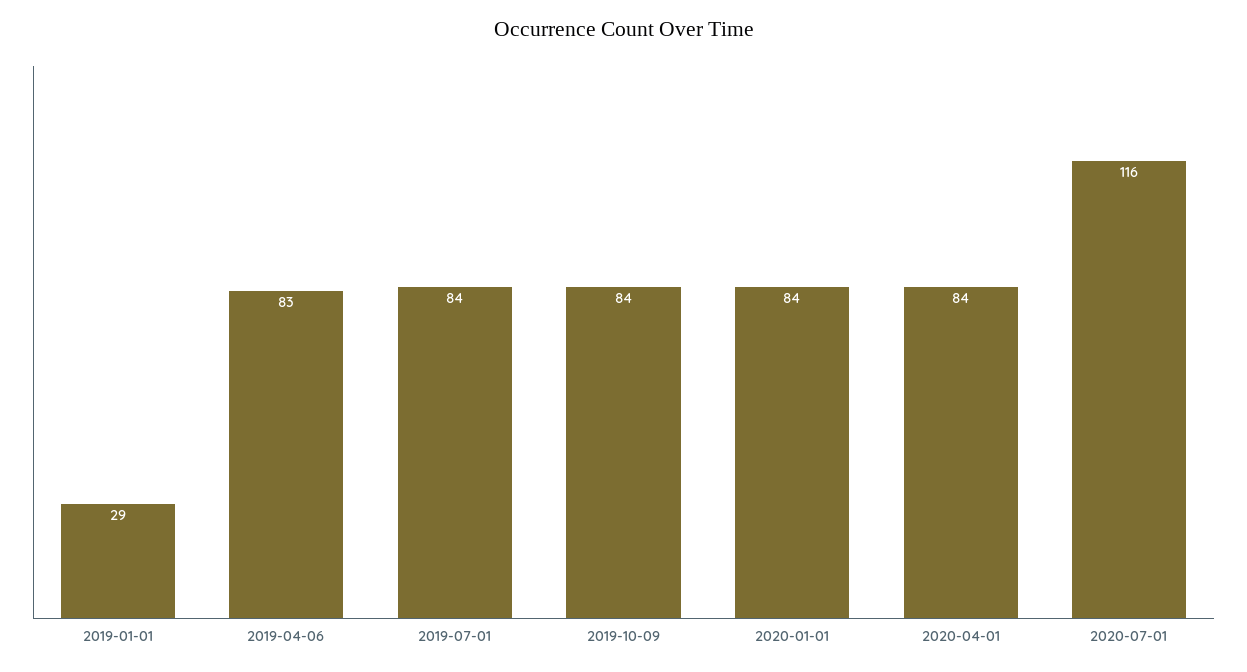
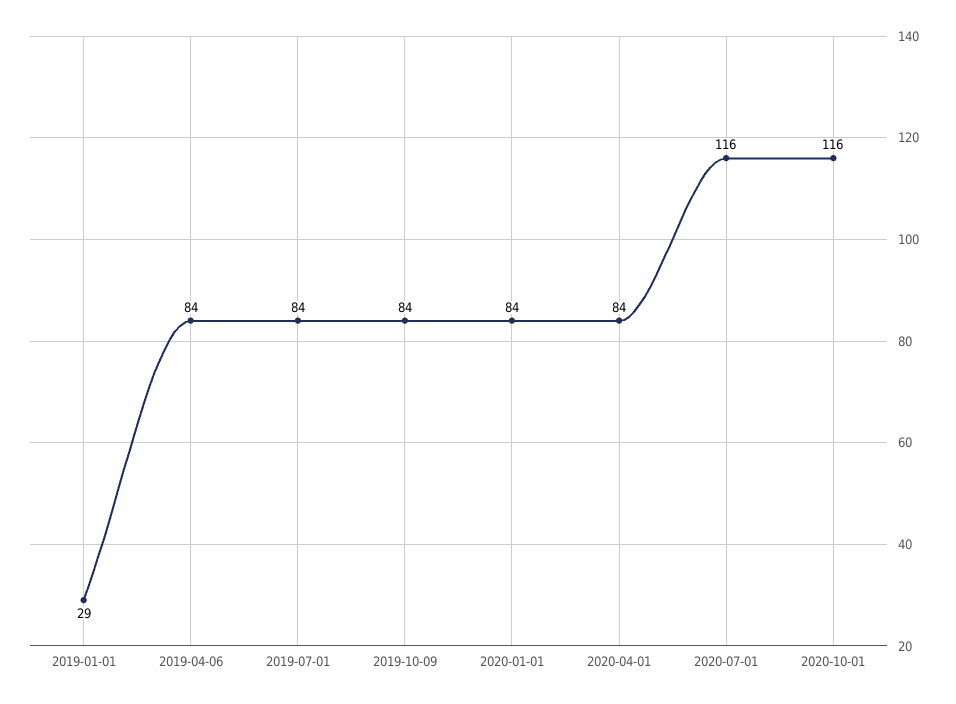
2019-04-06: 83 -> 84
2020-10-01: none -> 116

